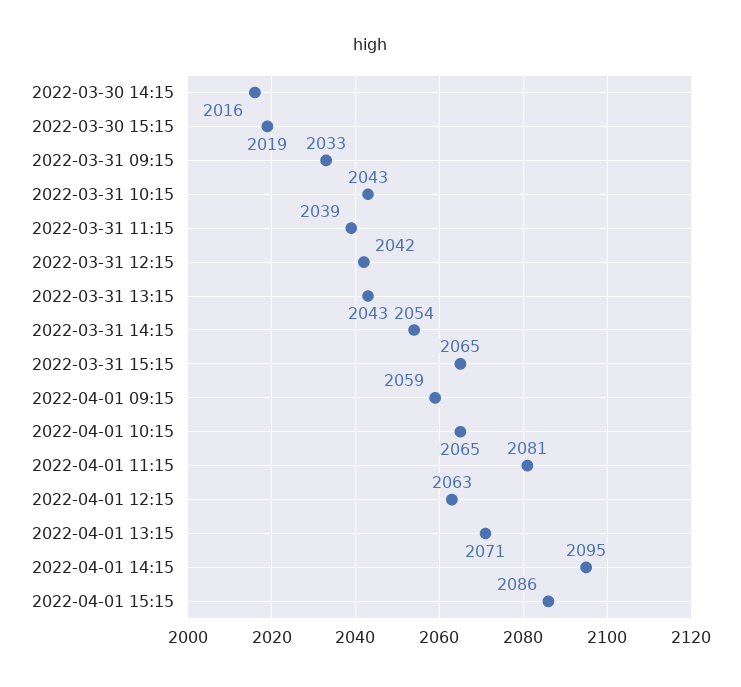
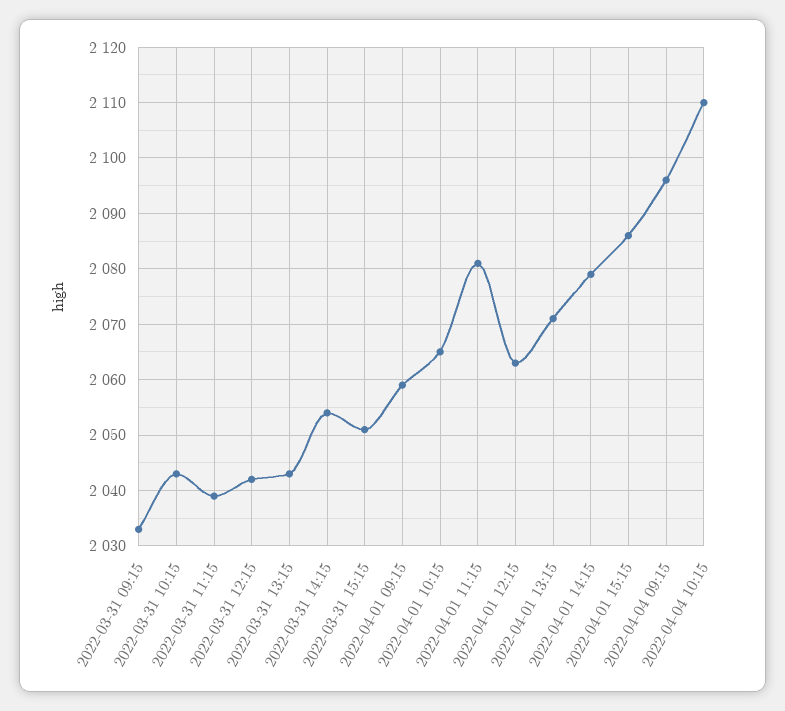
2022-03-30 14:15: 2016 -> none
2022-03-30 15:15: 2019 -> none
2022-03-31 15:15: 2065 -> 2050
2022-04-01 14:15: 2095 -> 2080
2022-04-04 09:15: none -> 2095
2022-04-04 10:15: none -> 2110

